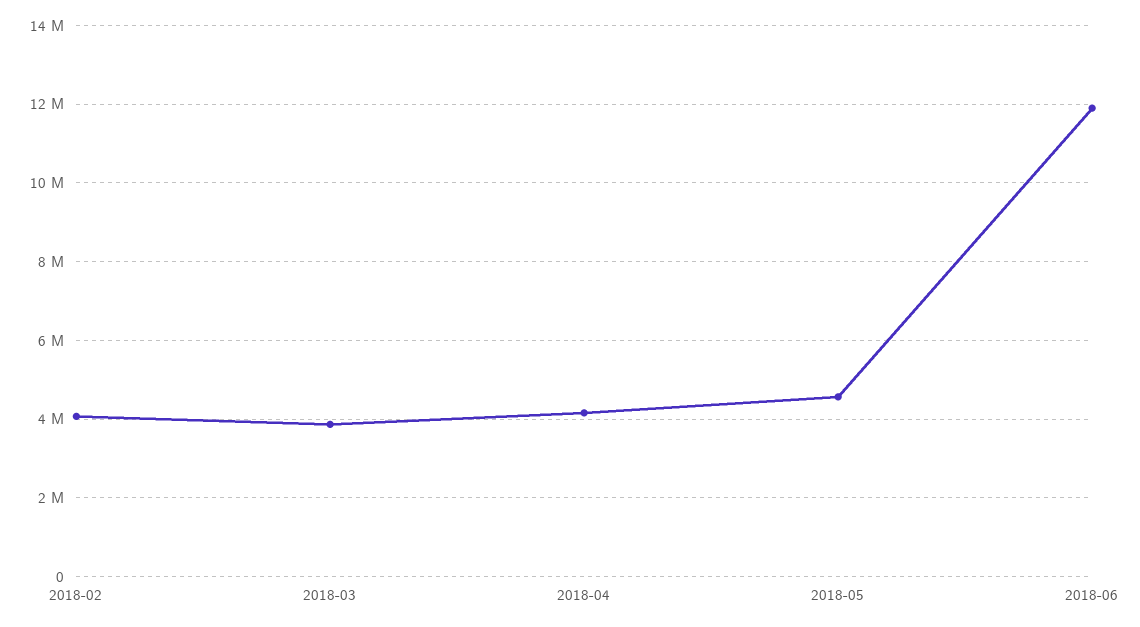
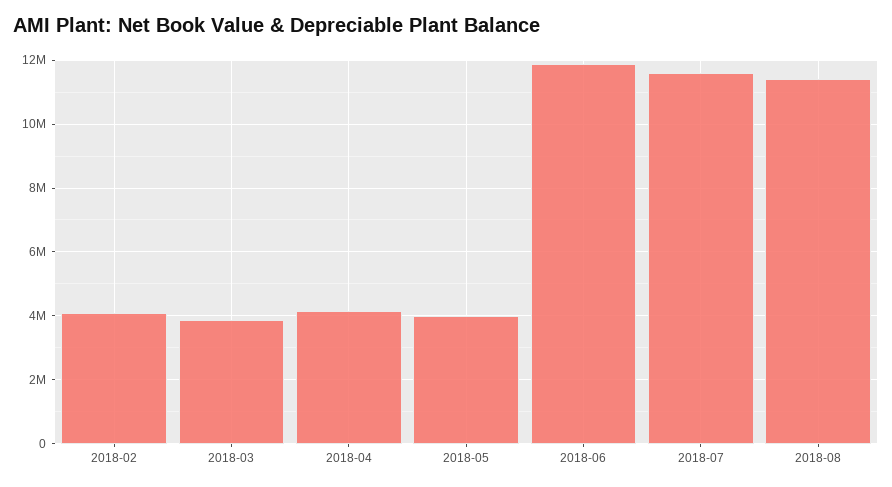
2018-05: 4600000 -> 4000000
2018-07: none -> 11600000
2018-08: none -> 11400000

